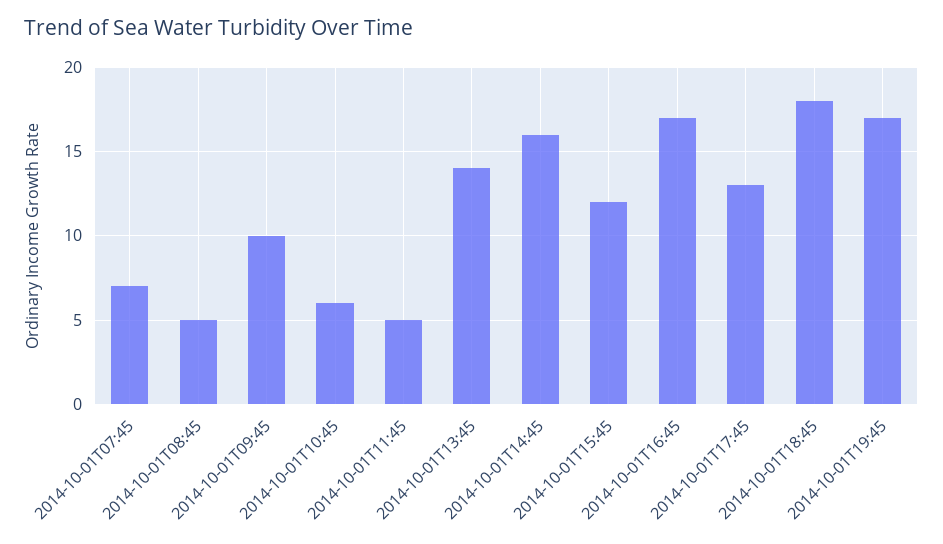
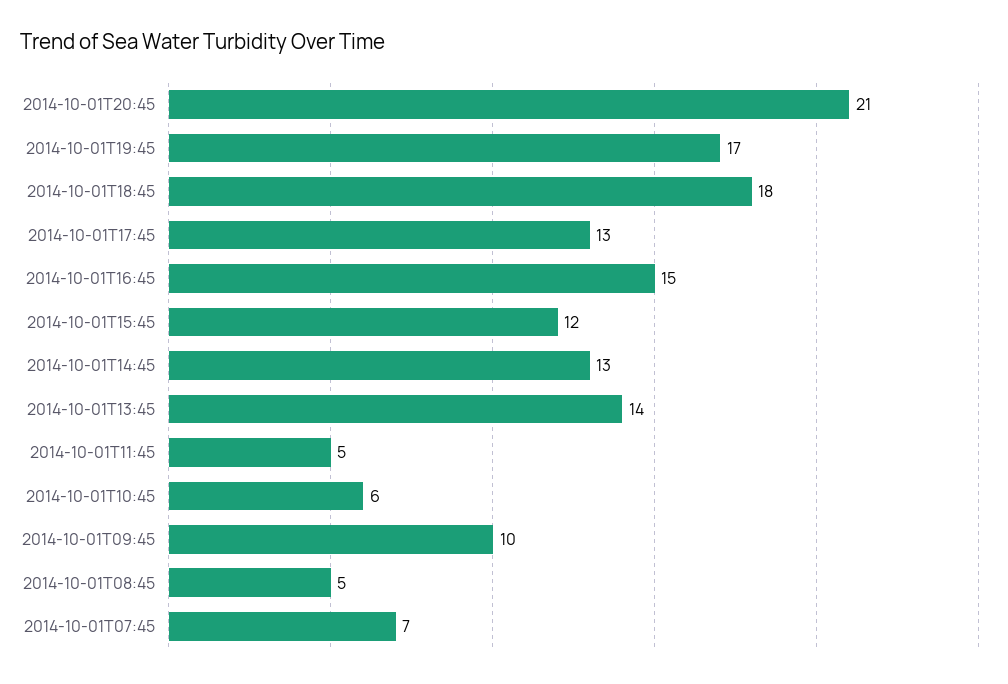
2014-10-01T14:45: 16 -> 13
2014-10-01T16:45: 17 -> 15
2014-10-01T20:45: none -> 21

